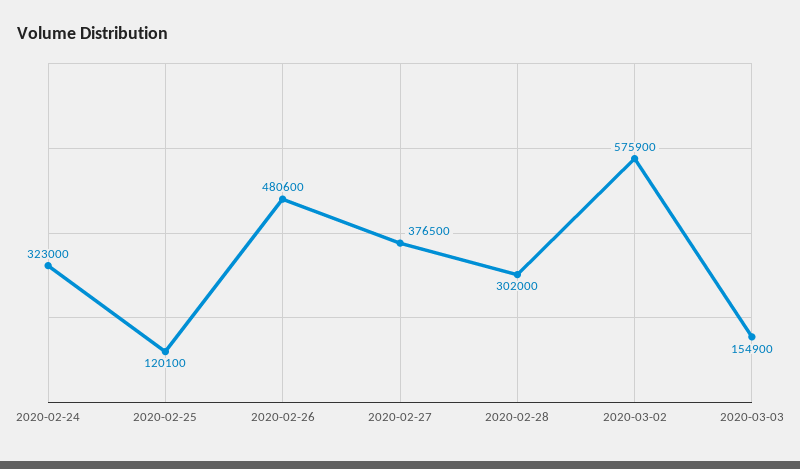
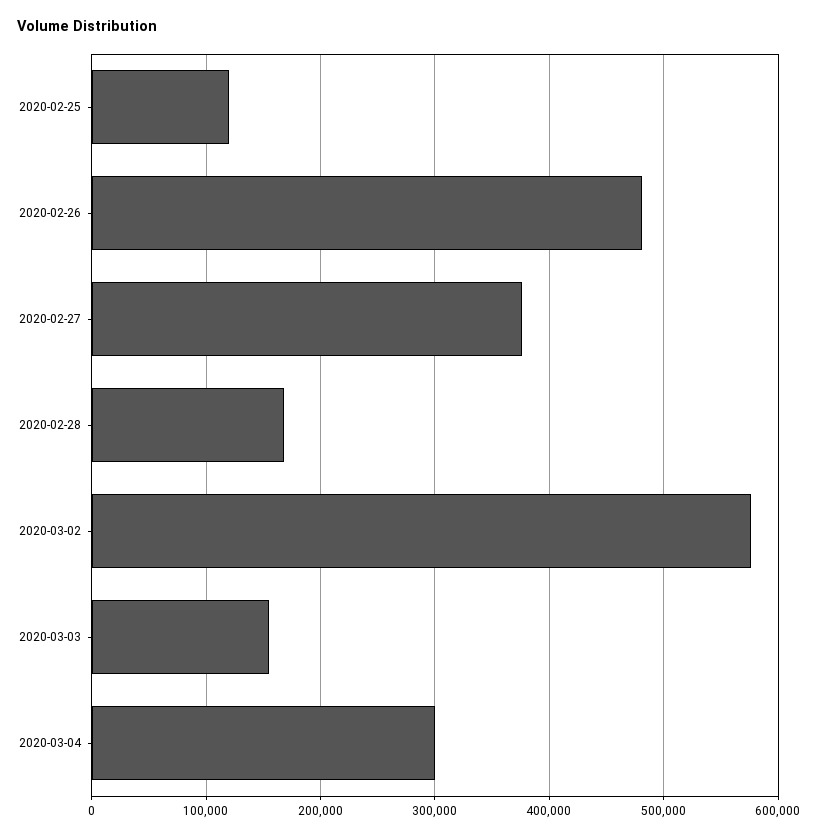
2020-02-24: 323000 -> none
2020-02-28: 302000 -> 170000
2020-03-04: none -> 300000

